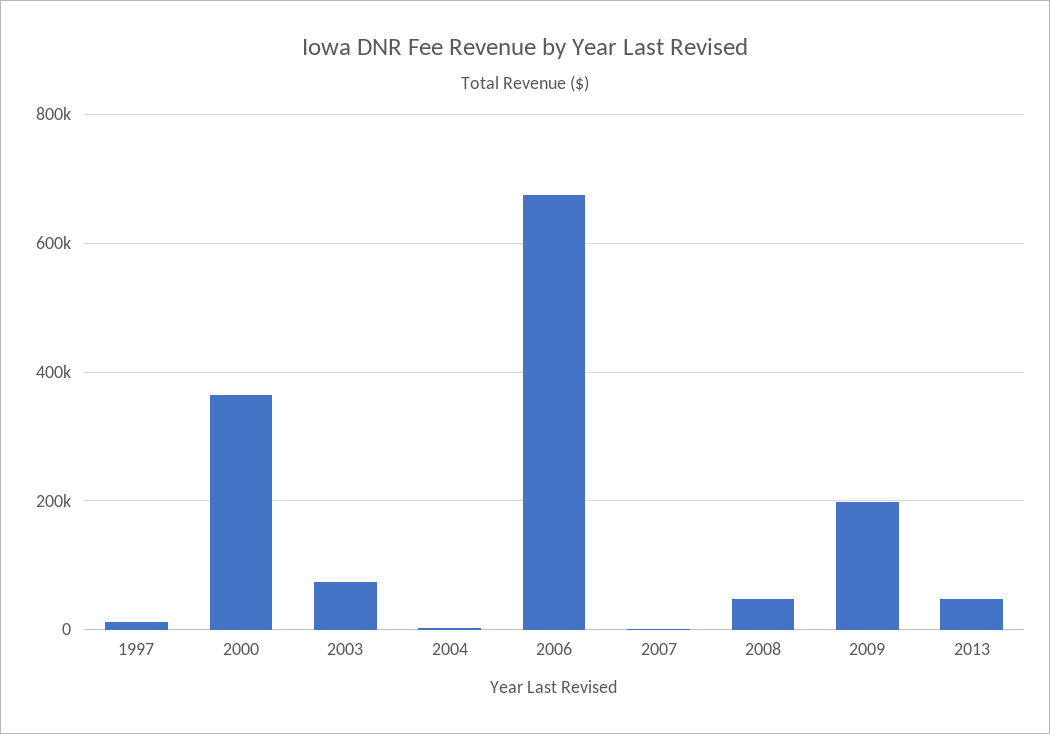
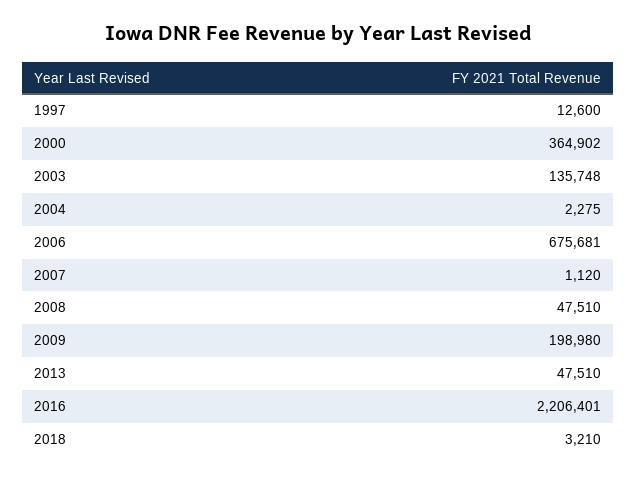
2003: 80000 -> 135748
2016: none -> 2206401
2018: none -> 3210

